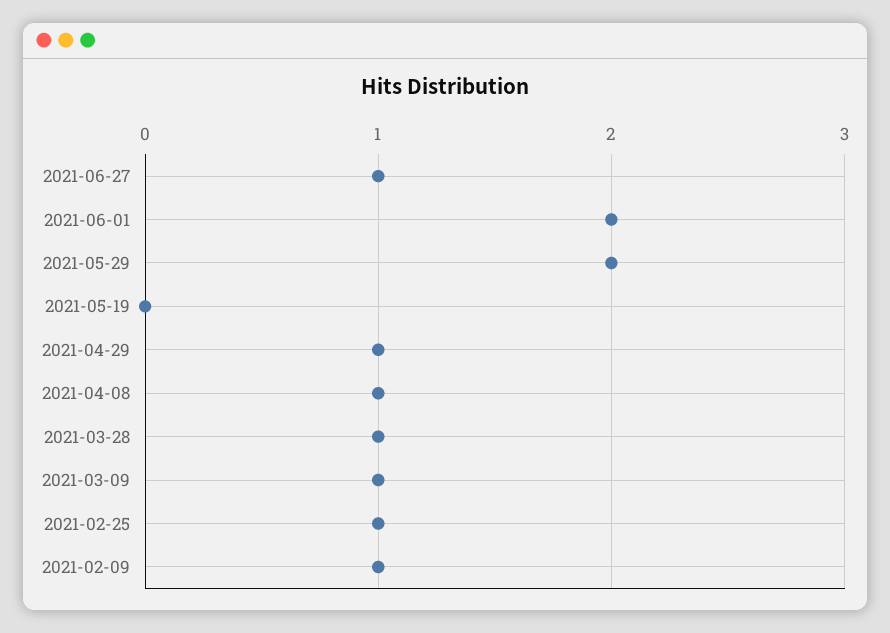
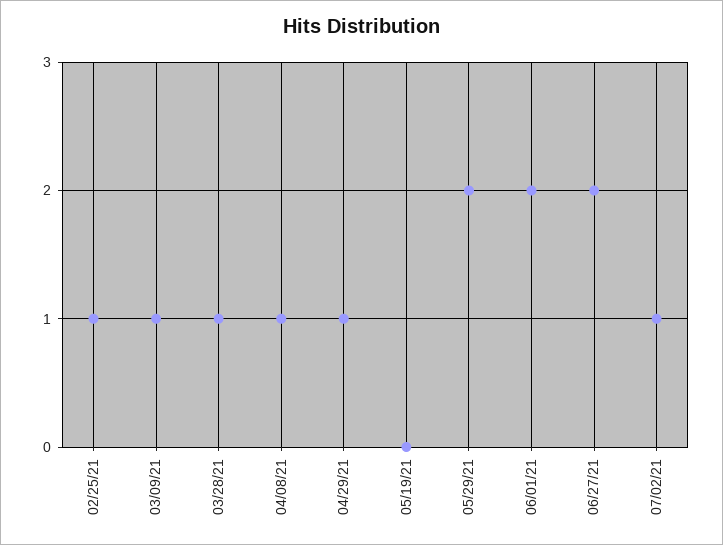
2021-06-27: 1 -> 2
2021-02-09: 1 -> none
07/02/21: none -> 1

